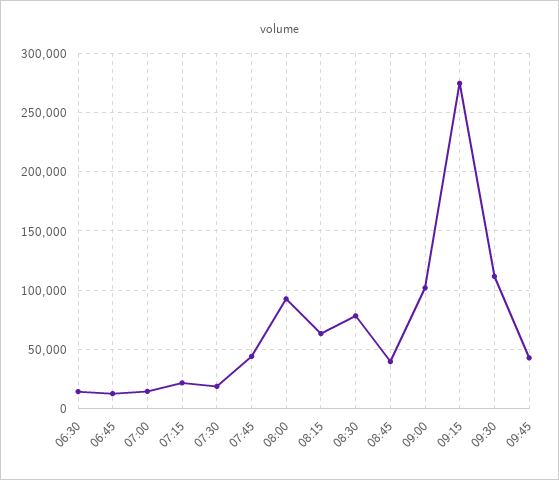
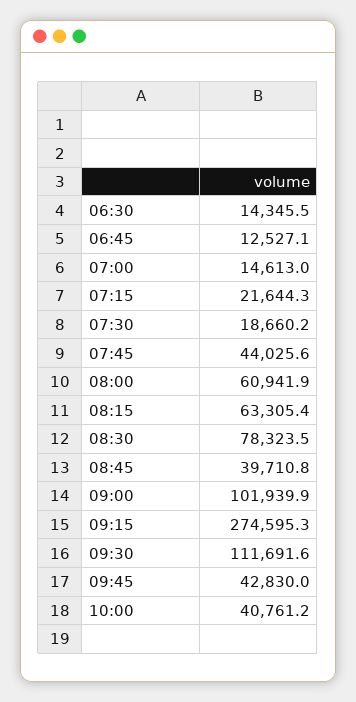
08:00: 90000 -> 60941.9
10:00: none -> 40761.2

